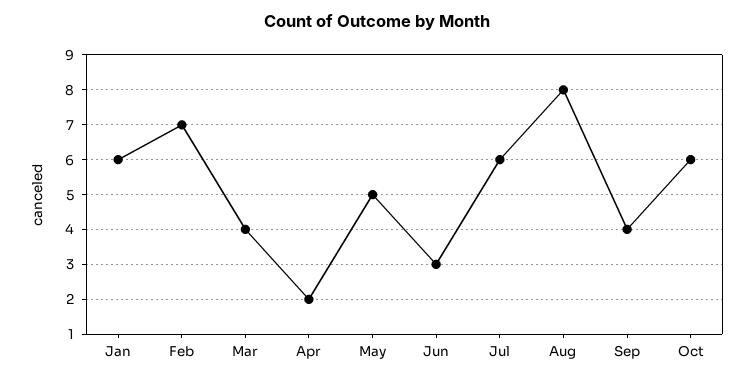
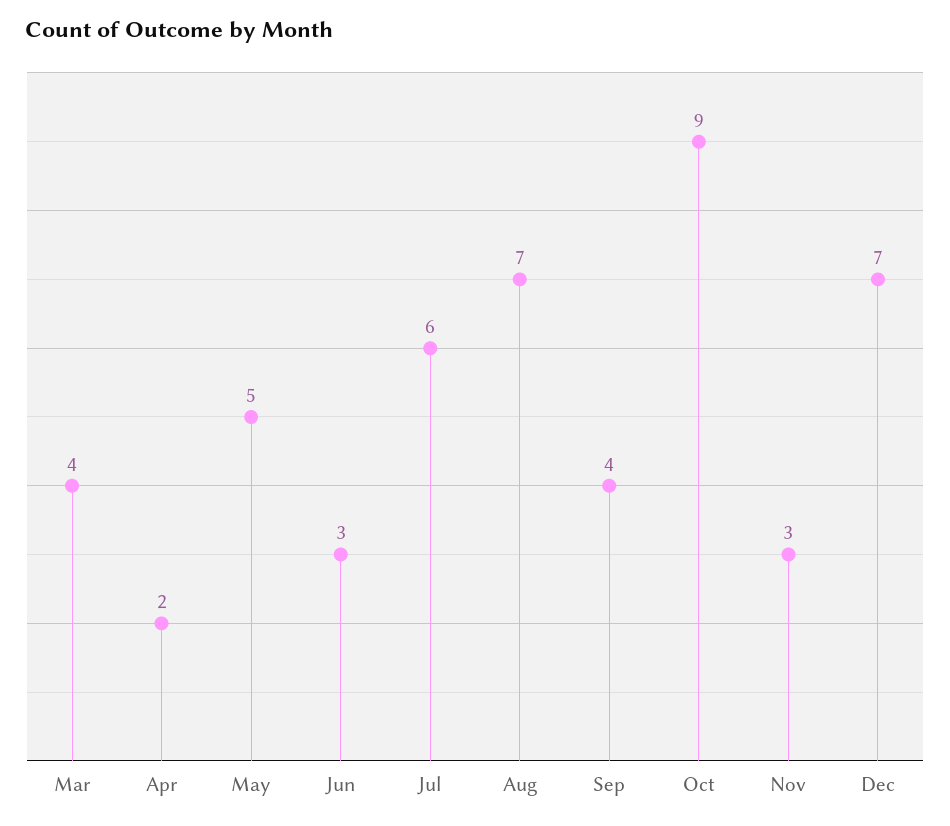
Jan: 6 -> none
Feb: 7 -> none
Aug: 8 -> 7
Oct: 6 -> 9
Nov: none -> 3
Dec: none -> 7

